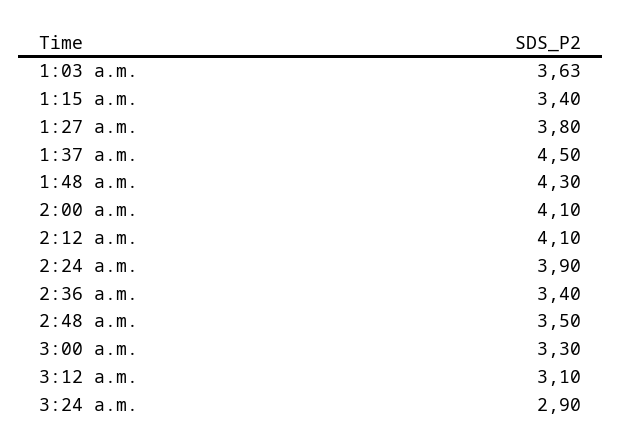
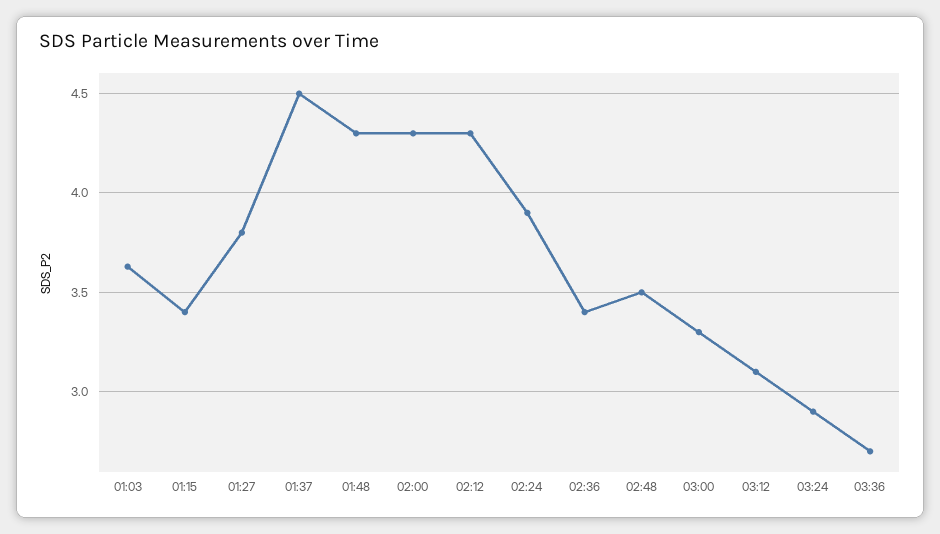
2:00 a.m.: 4.1 -> 4.3
2:12 a.m.: 4.1 -> 4.3
03:36: none -> 2.7

